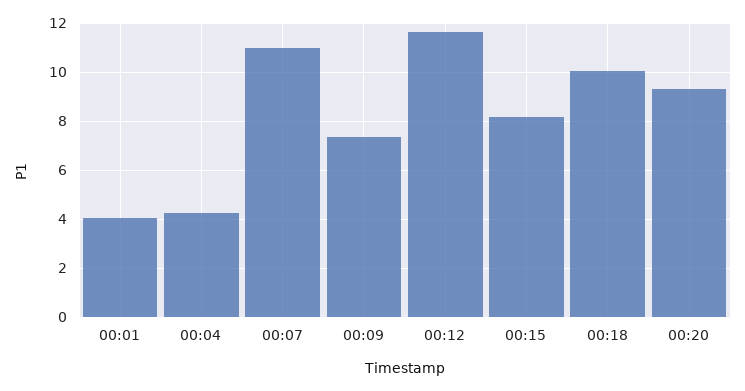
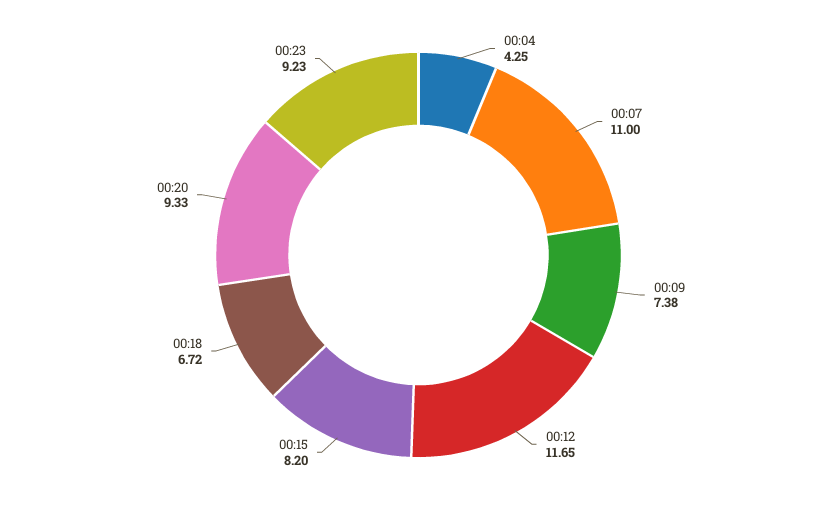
00:01: 4 -> none
00:18: 10 -> 6.72
00:23: none -> 9.23

